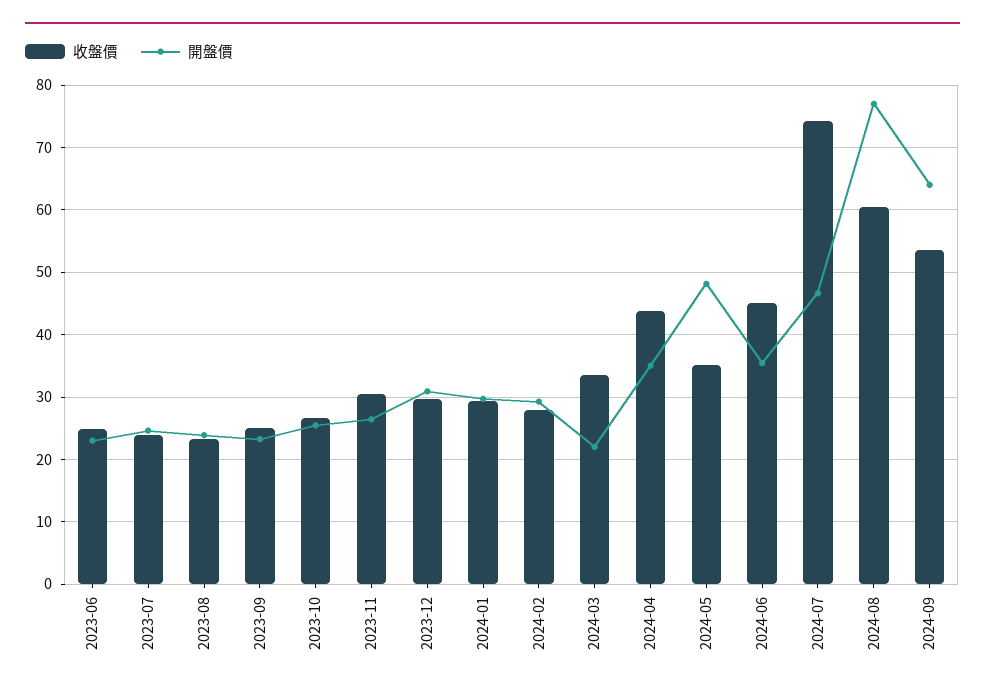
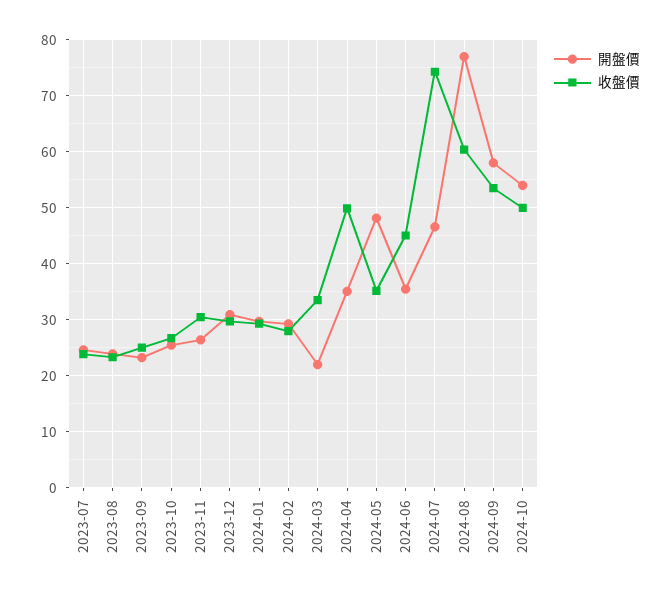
收盤價, 2023-06: 25 -> none
開盤價, 2023-06: 23 -> none
收盤價, 2024-04: 44 -> 50
開盤價, 2024-09: 64 -> 58
開盤價, 2024-10: none -> 54
收盤價, 2024-10: none -> 50

